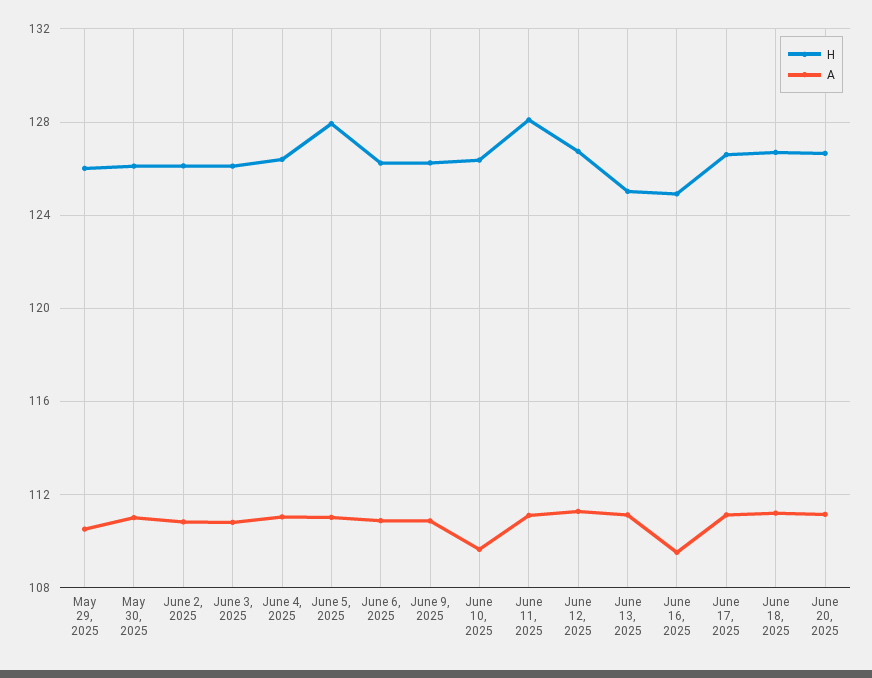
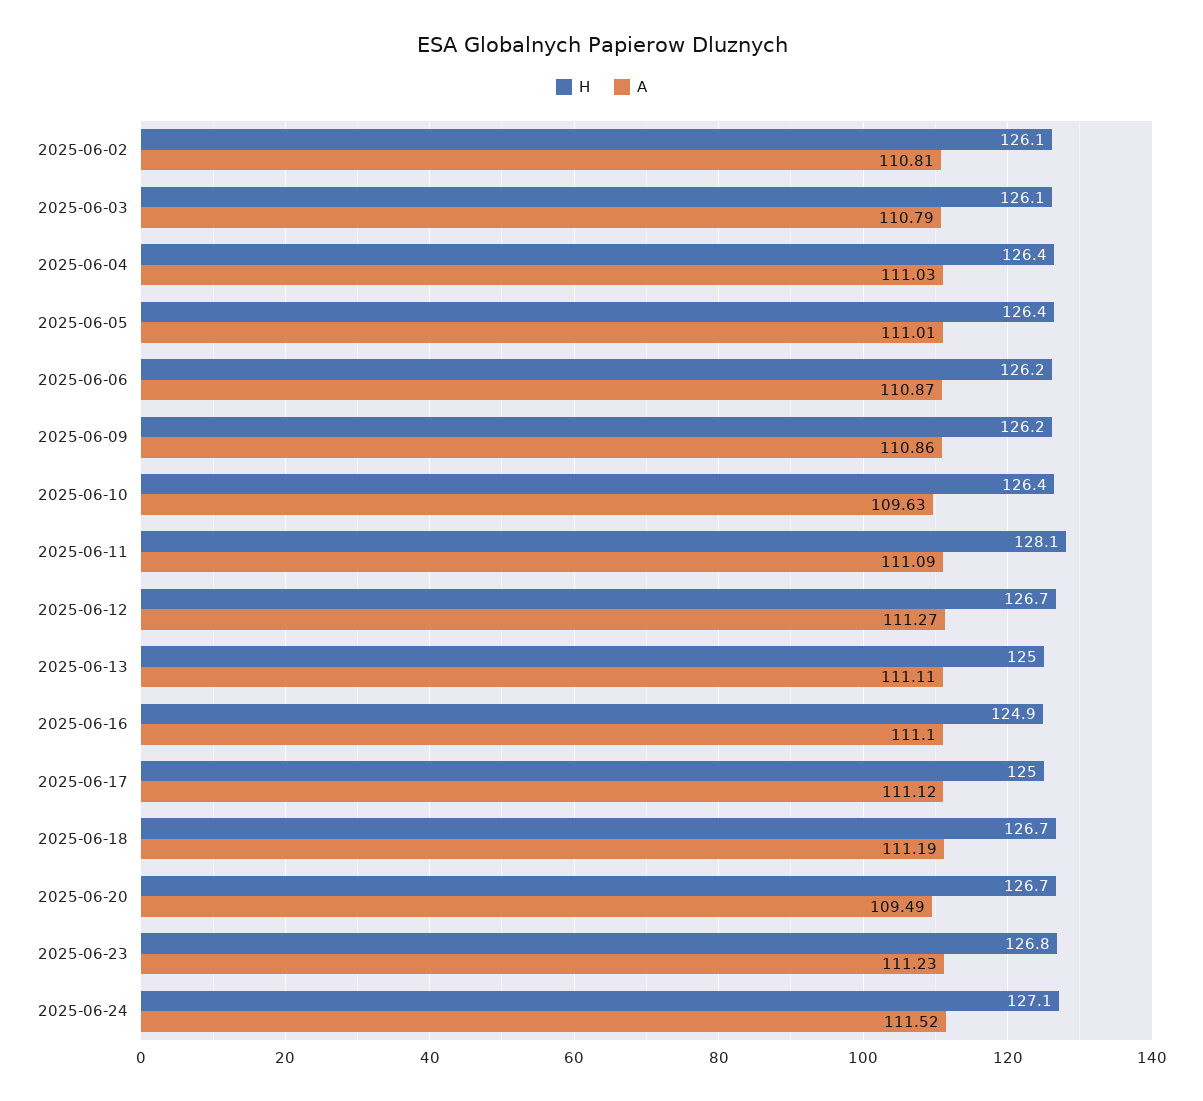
H, May 29, 2025: 126 -> none
A, May 29, 2025: 110.5 -> none
H, May 30, 2025: 126 -> none
A, May 30, 2025: 111 -> none
H, June 5, 2025: 128 -> 126.4
A, June 16, 2025: 109.5 -> 111.1
H, June 17, 2025: 126.5 -> 125
A, June 20, 2025: 111 -> 109.49
H, 2025-06-23: none -> 126.8
A, 2025-06-23: none -> 111.23
H, 2025-06-24: none -> 127.1
A, 2025-06-24: none -> 111.52

